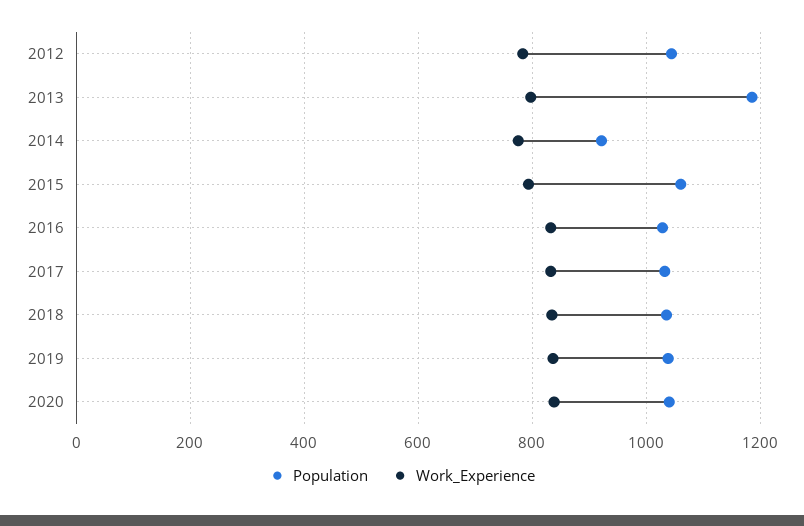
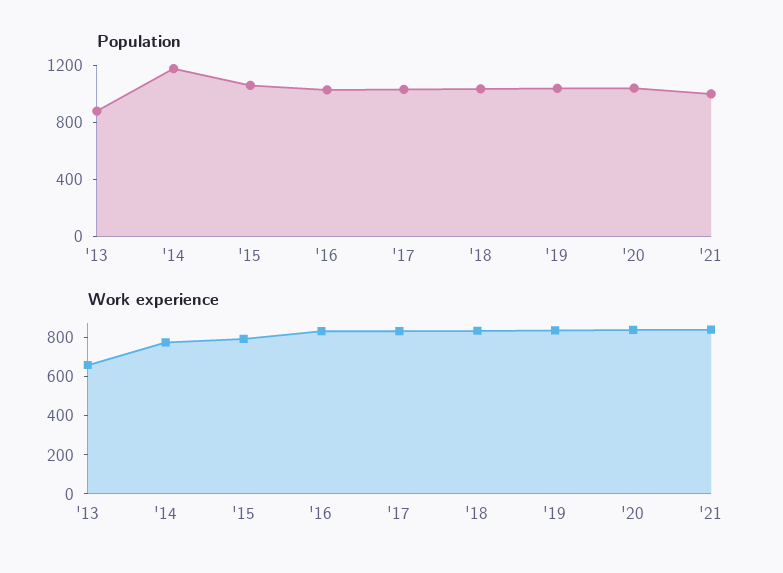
Population, 2012: 1040 -> none
Work_Experience, 2012: 780 -> none
Population, 2013: 1180 -> 900
Work_Experience, 2013: 800 -> 650
Population, 2014: 920 -> 1200
Population, '21: none -> 1000
Work_Experience, '21: none -> 850

